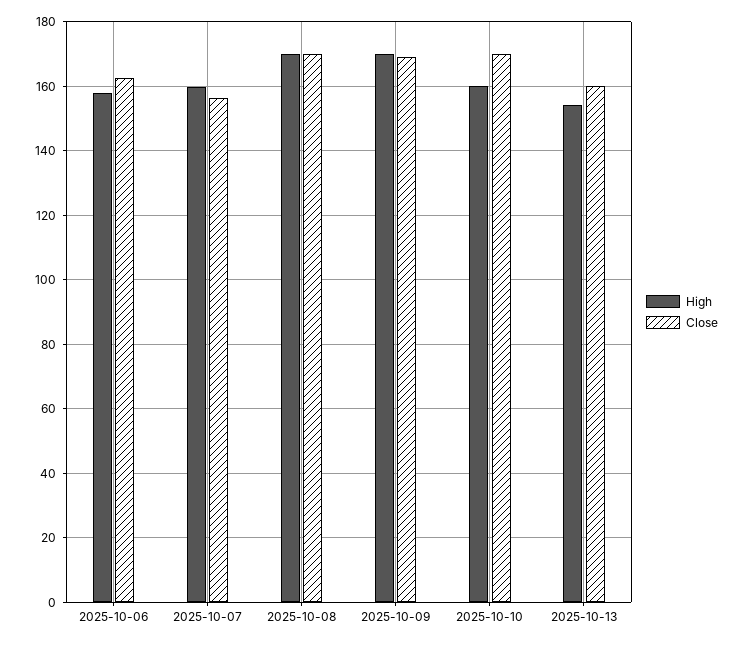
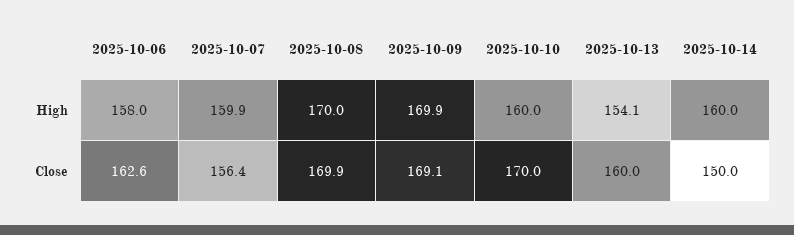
High, 2025-10-14: none -> 160
Close, 2025-10-14: none -> 150

